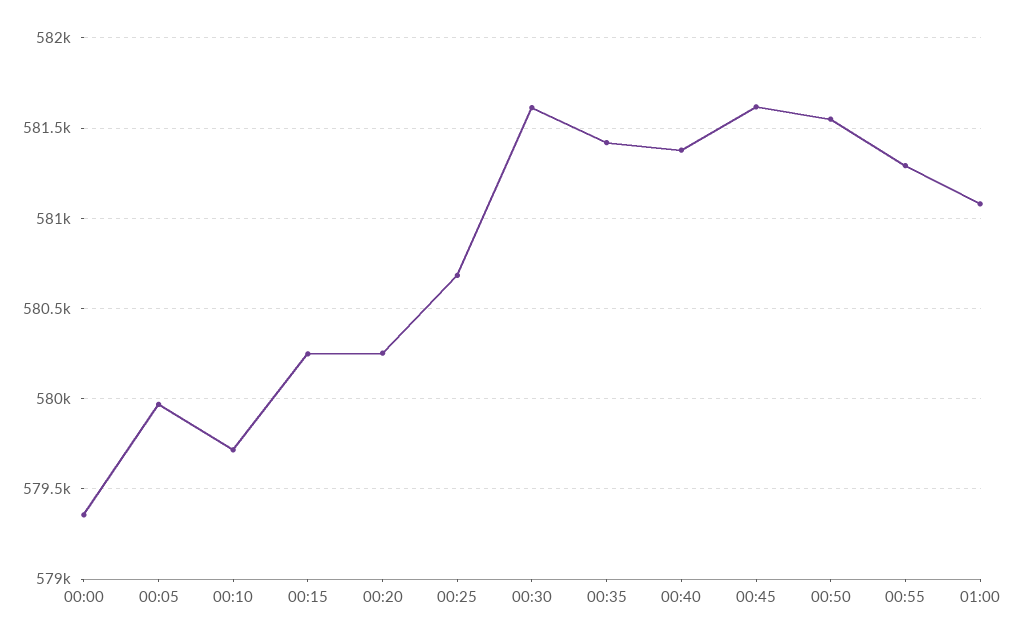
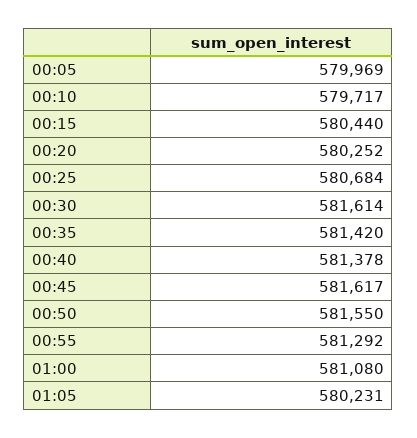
00:00: 579350 -> none
00:15: 580250 -> 580440
01:05: none -> 580231

